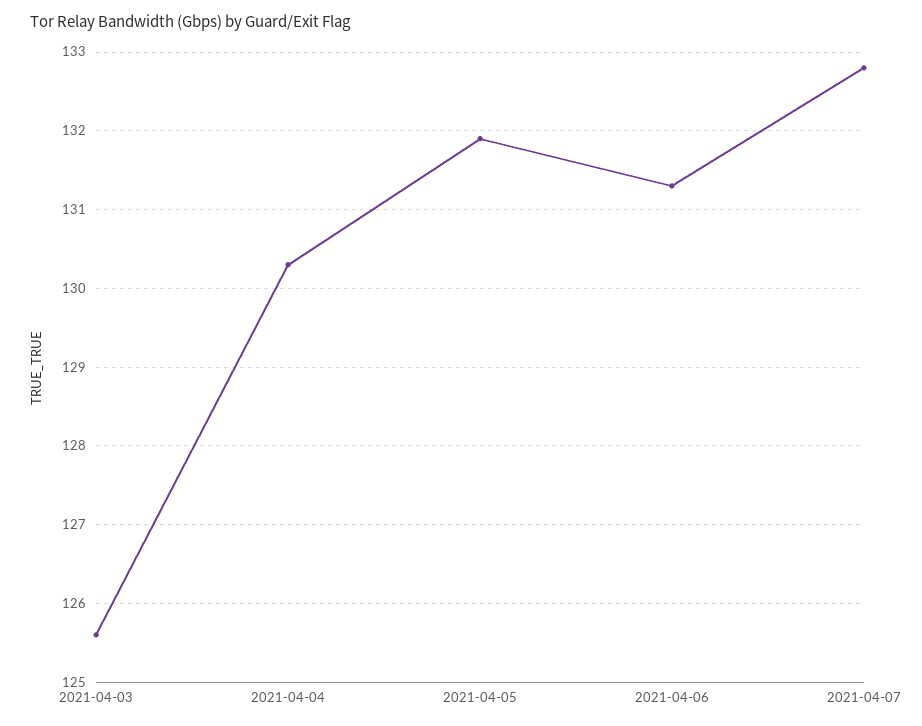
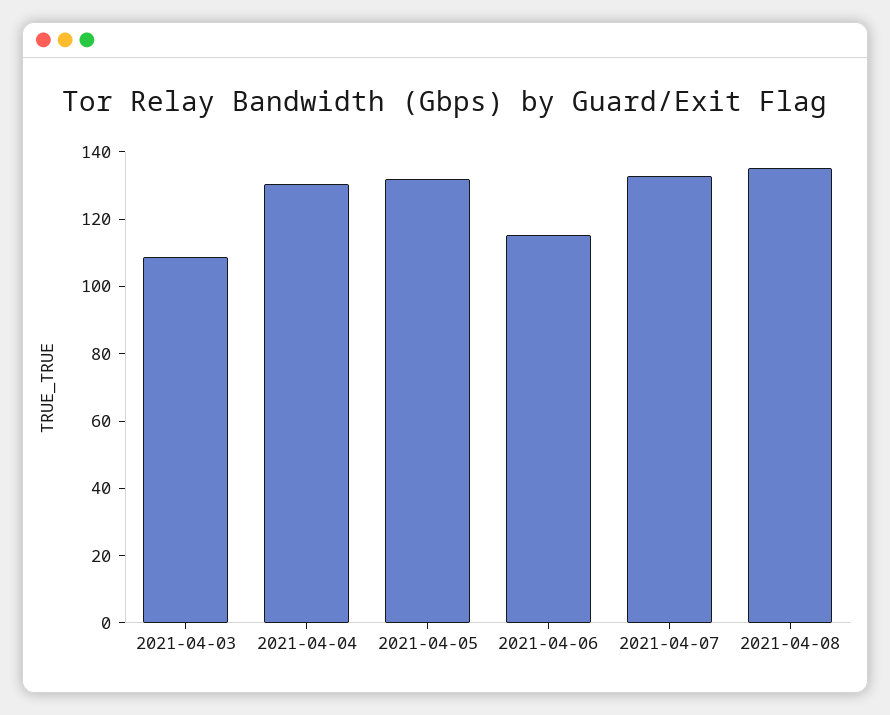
2021-04-03: 125.6 -> 110
2021-04-06: 131.3 -> 115
2021-04-08: none -> 135

